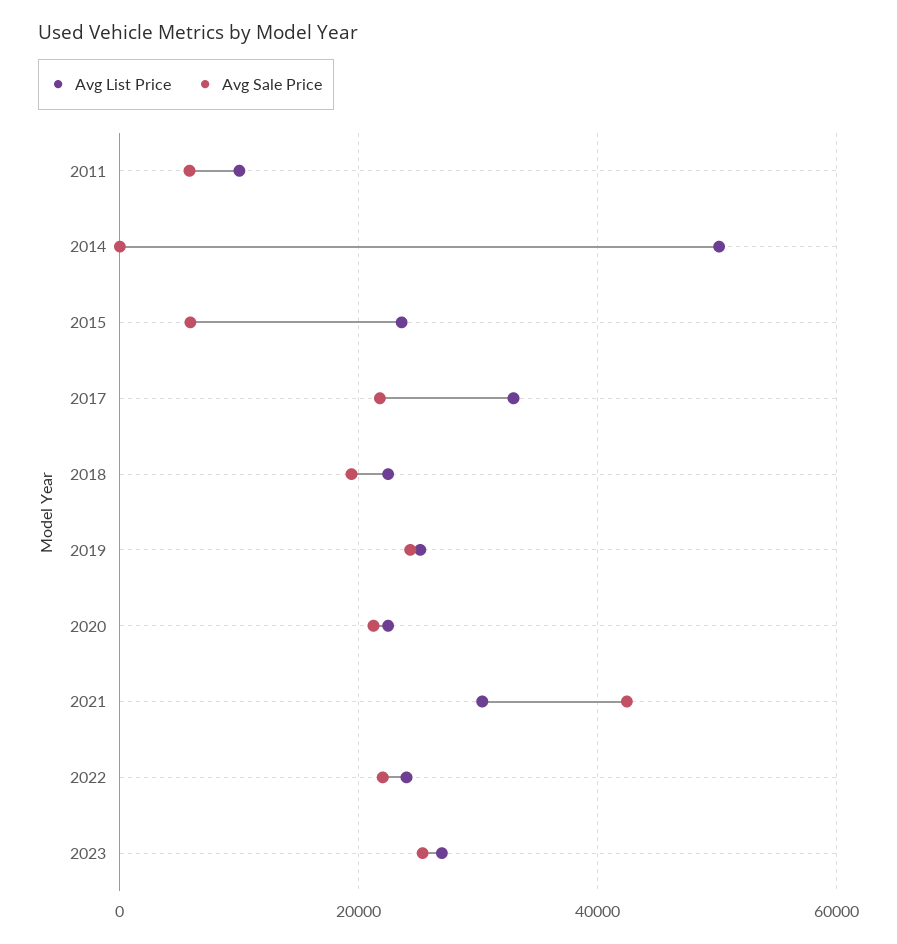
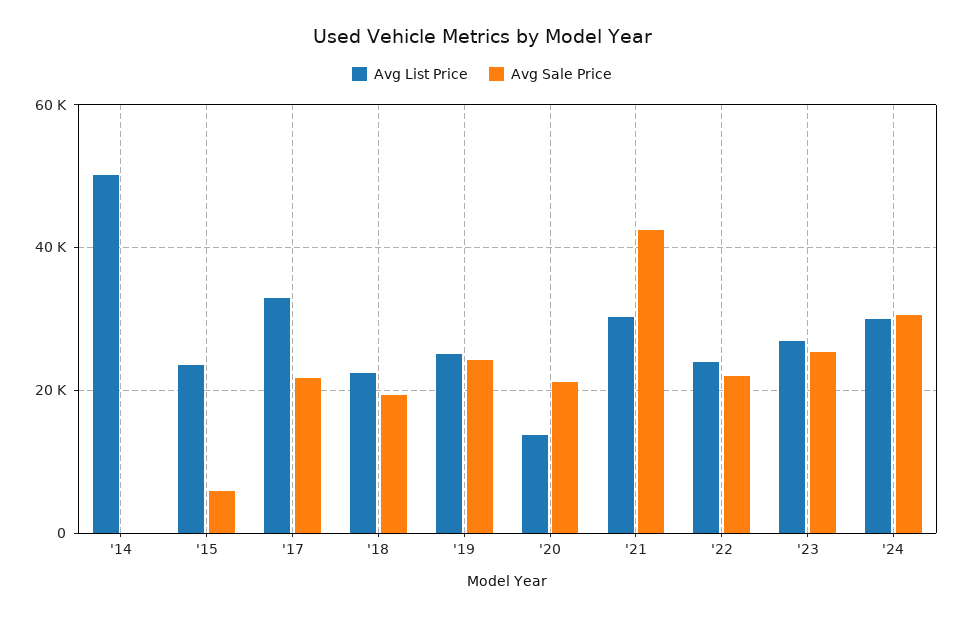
Avg List Price, 2011: 10000 -> none
Avg Sale Price, 2011: 6000 -> none
Avg List Price, 2020: 22000 -> 14000
Avg List Price, '24: none -> 30000
Avg Sale Price, '24: none -> 30000

